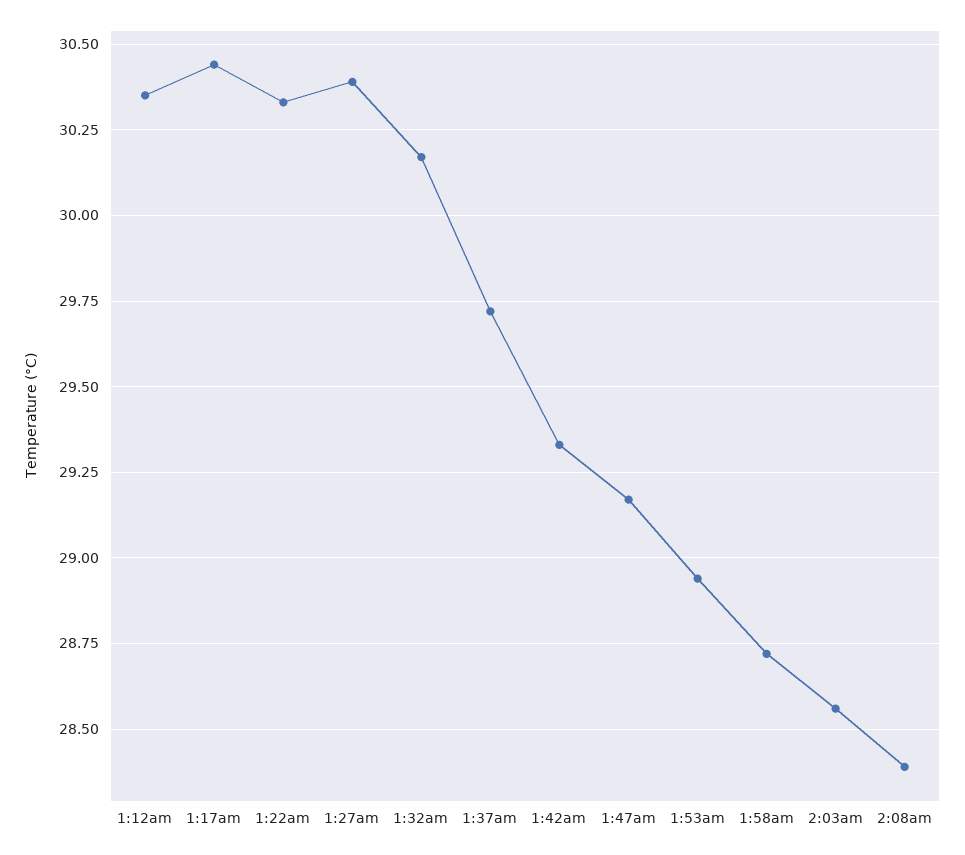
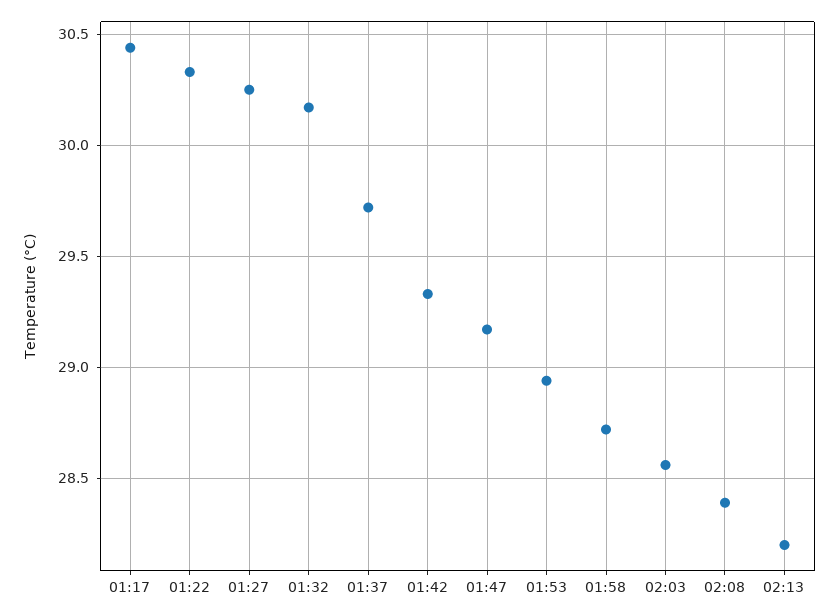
1:12am: 30.35 -> none
1:27am: 30.4 -> 30.25
02:13: none -> 28.2

